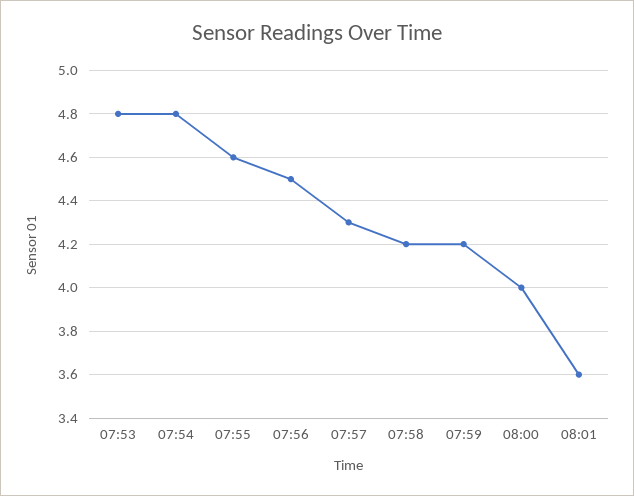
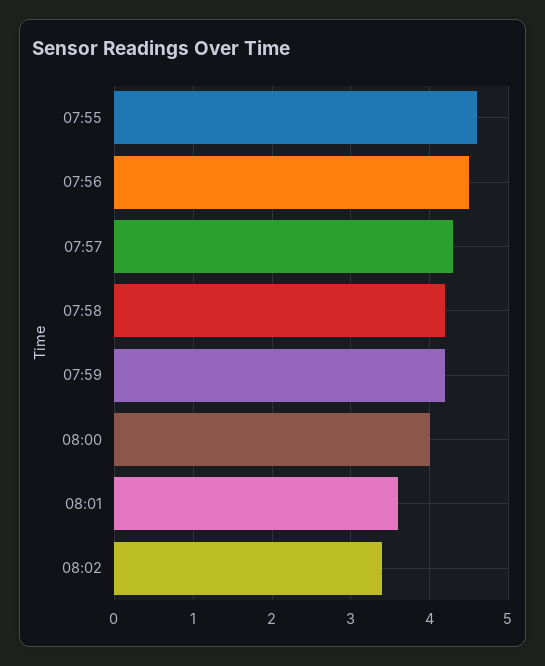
07:53: 4.8 -> none
07:54: 4.8 -> none
08:02: none -> 3.4

